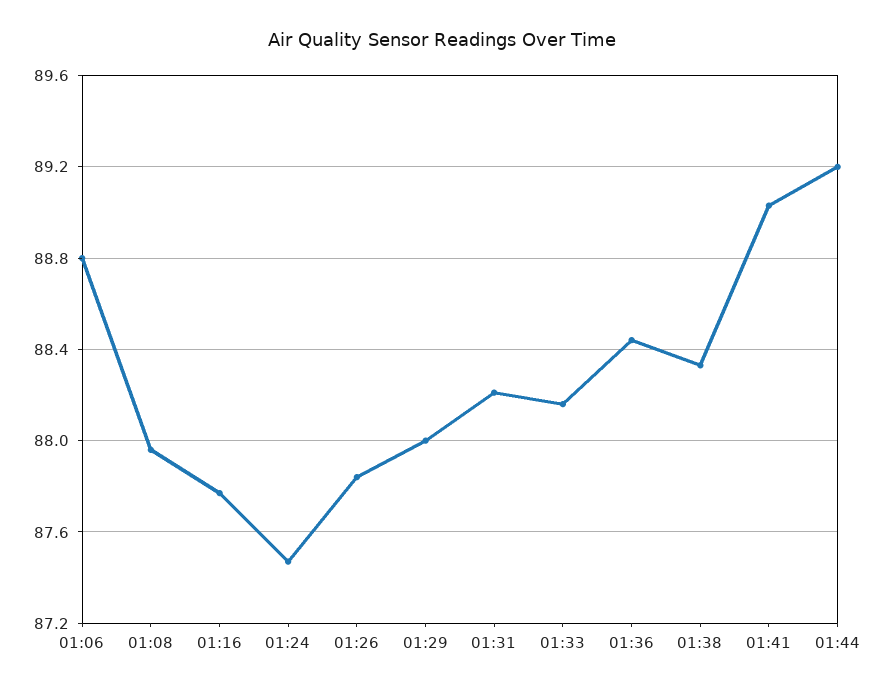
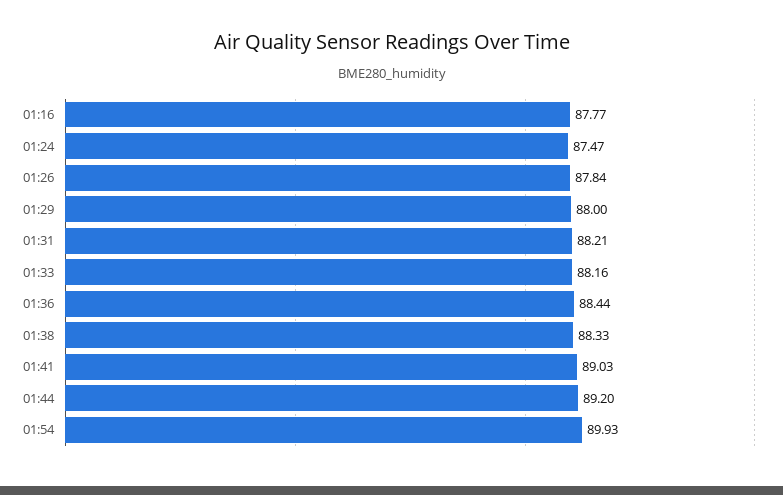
01:06: 88.8 -> none
01:08: 87.95 -> none
01:54: none -> 89.93

